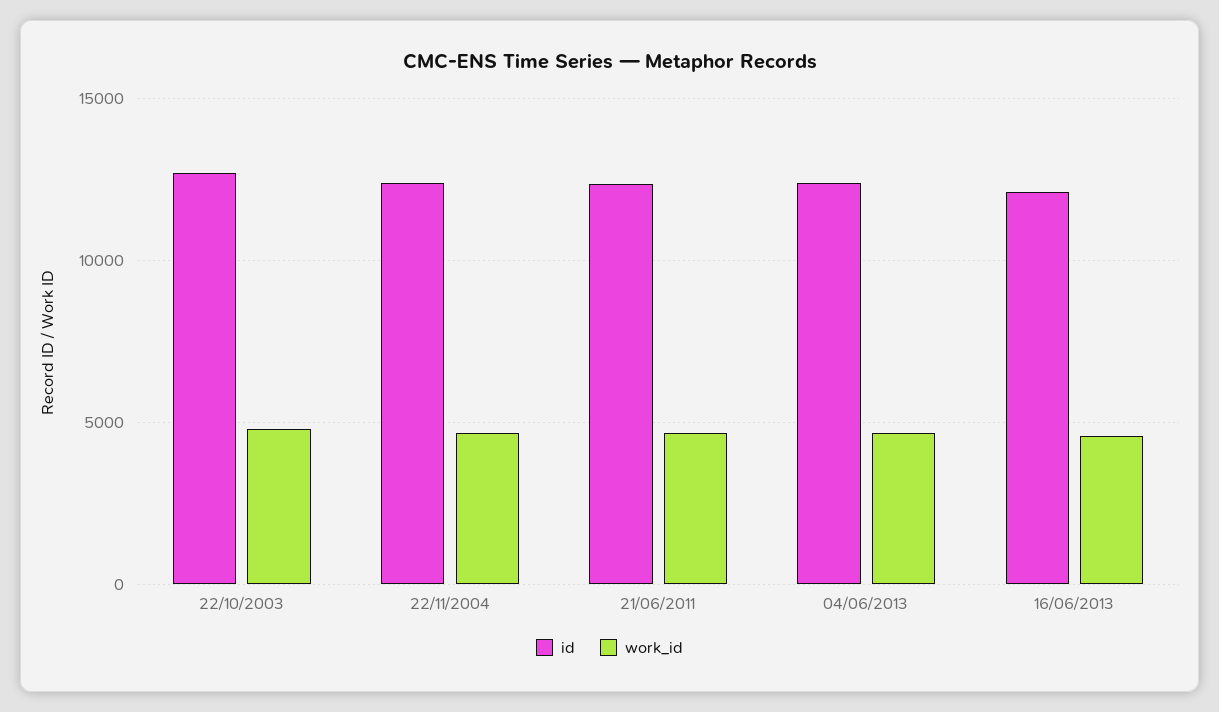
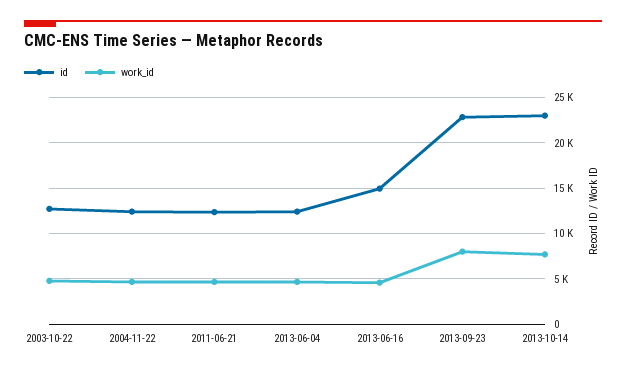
id, 16/06/2013: 12000 -> 15000
id, 2013-09-23: none -> 23000
work_id, 2013-09-23: none -> 8000
id, 2013-10-14: none -> 23000
work_id, 2013-10-14: none -> 8000

